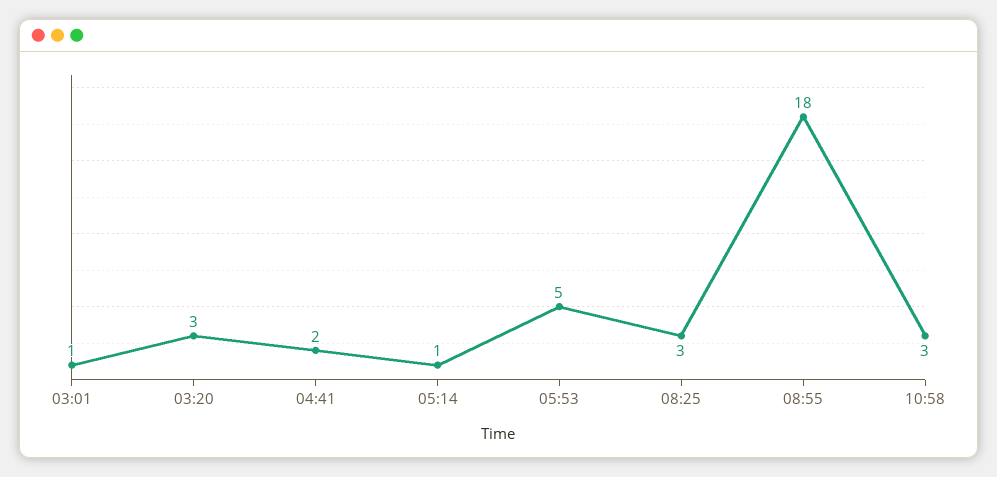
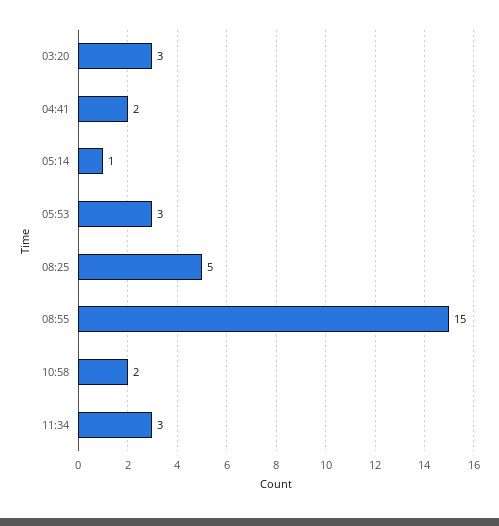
03:01: 1 -> none
05:53: 5 -> 3
08:25: 3 -> 5
08:55: 18 -> 15
10:58: 3 -> 2
11:34: none -> 3

